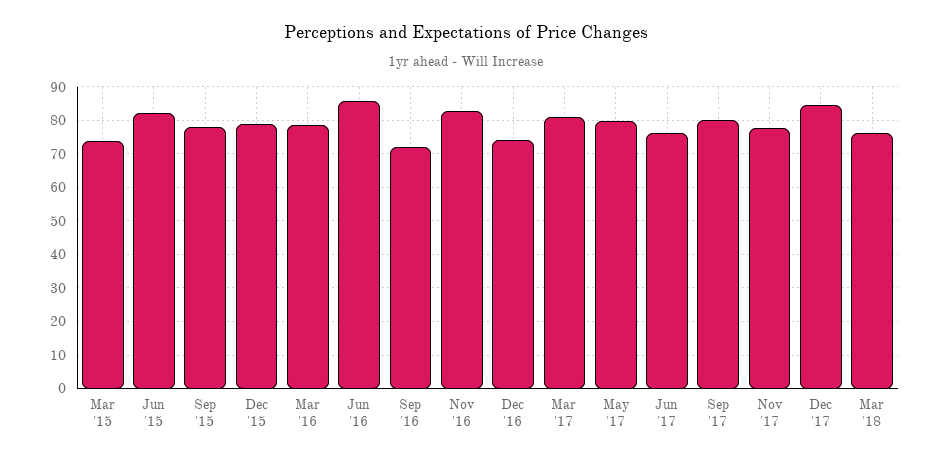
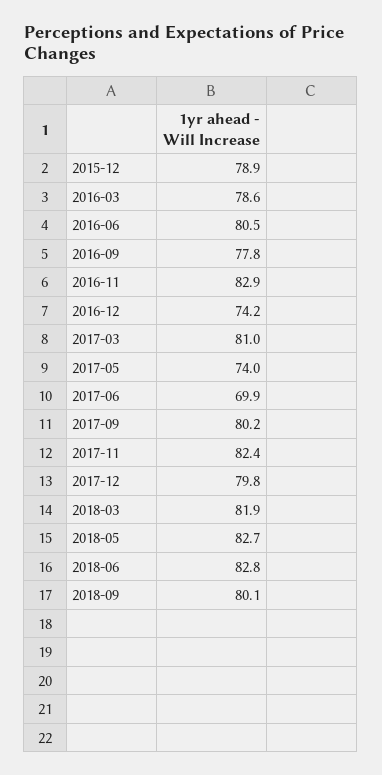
Mar '15: 74 -> none
Jun '15: 82 -> none
Sep '15: 78 -> none
Jun '16: 86 -> 80.5
Sep '16: 72 -> 77.8
May '17: 80 -> 74
Jun '17: 76 -> 69.9
Nov '17: 78 -> 82.4
Dec '17: 84 -> 79.8
Mar '18: 76 -> 81.9
2018-05: none -> 82.7
2018-06: none -> 82.8
2018-09: none -> 80.1

